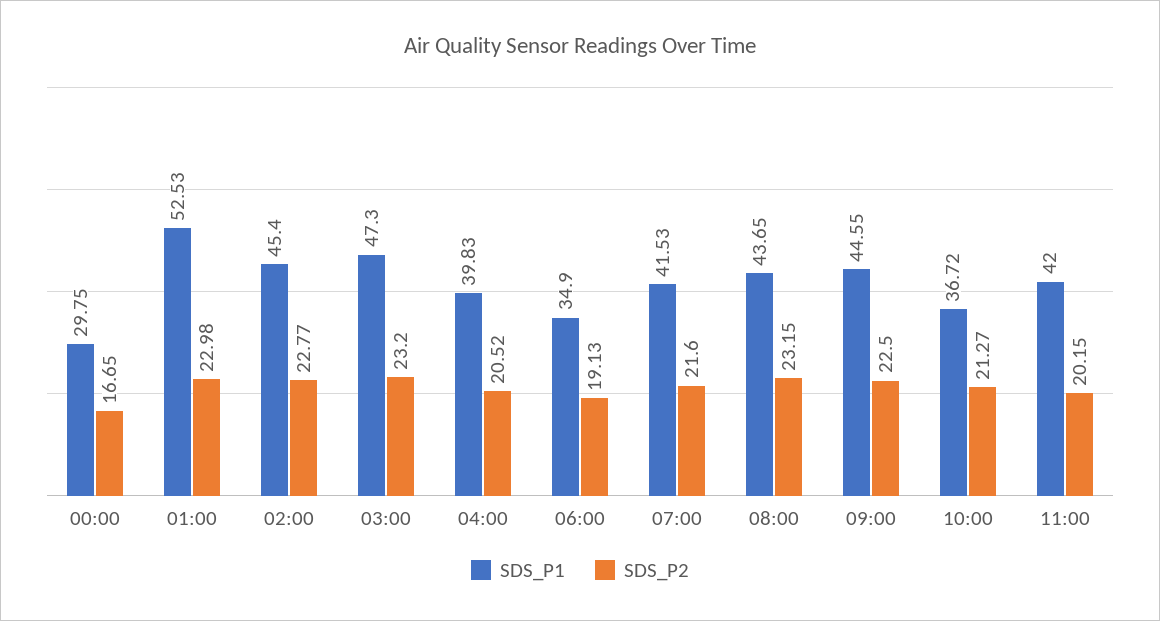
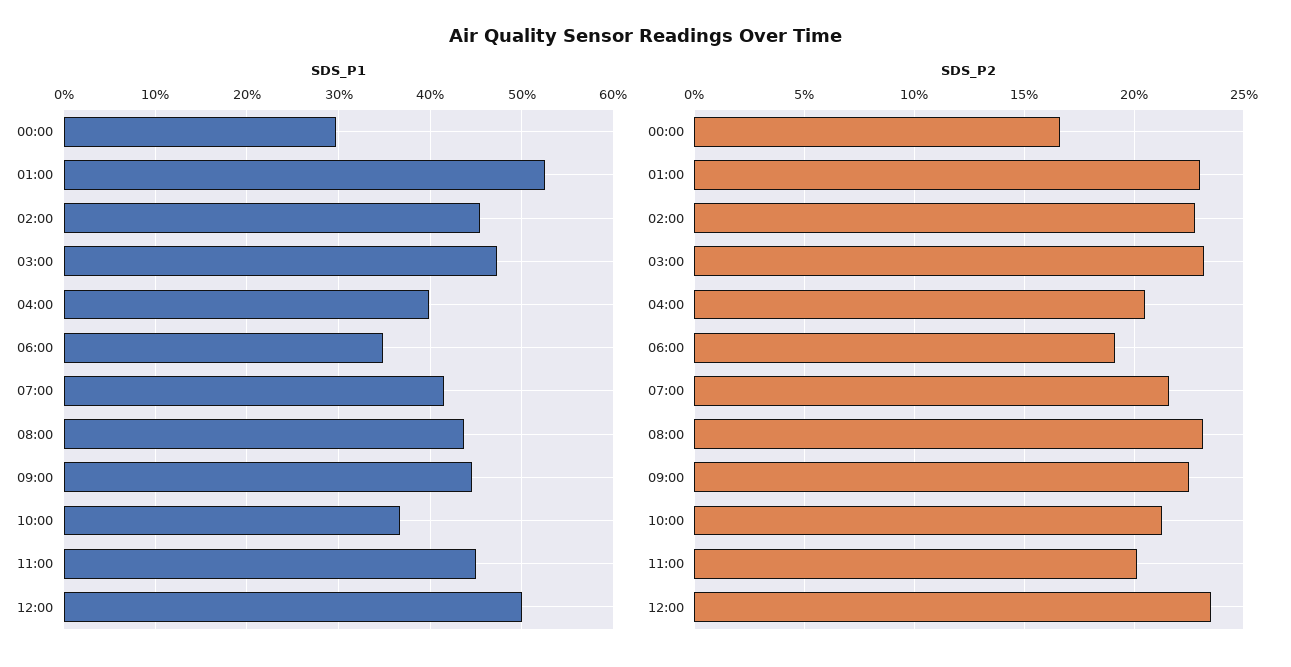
SDS_P1, 11:00: 42 -> 45
SDS_P1, 12:00: none -> 50
SDS_P2, 12:00: none -> 23.5

